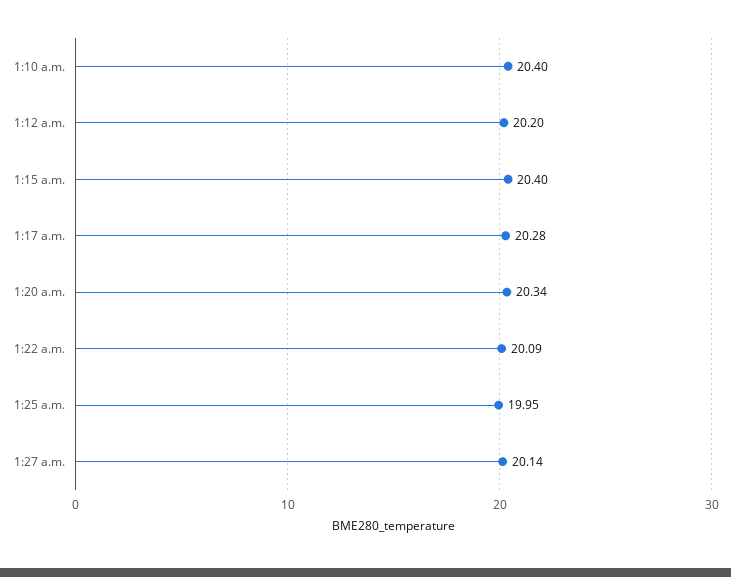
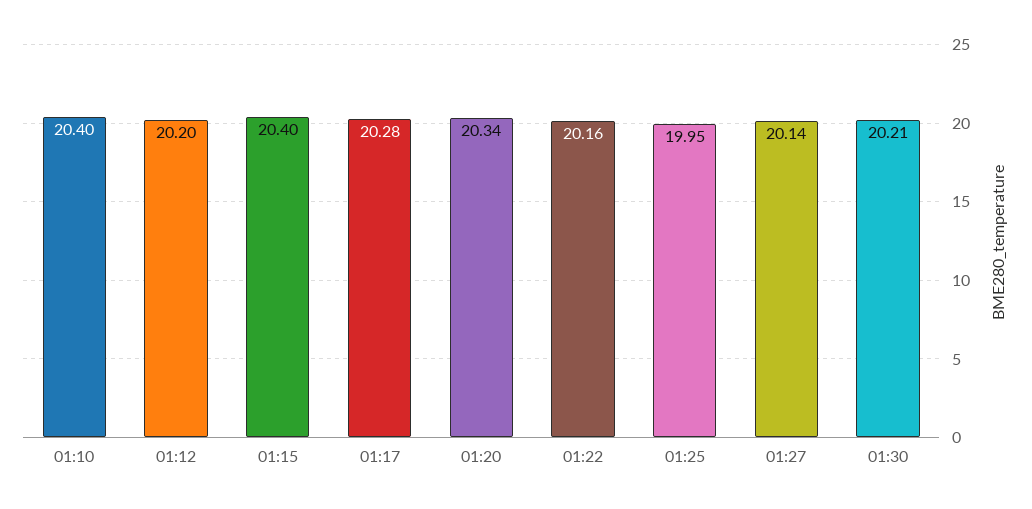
1:22 a.m.: 20.09 -> 20.16
01:30: none -> 20.21

